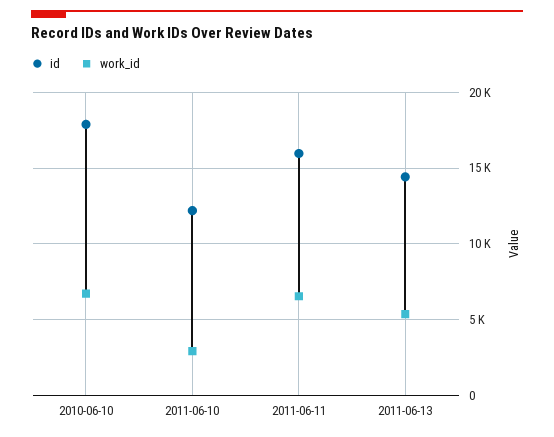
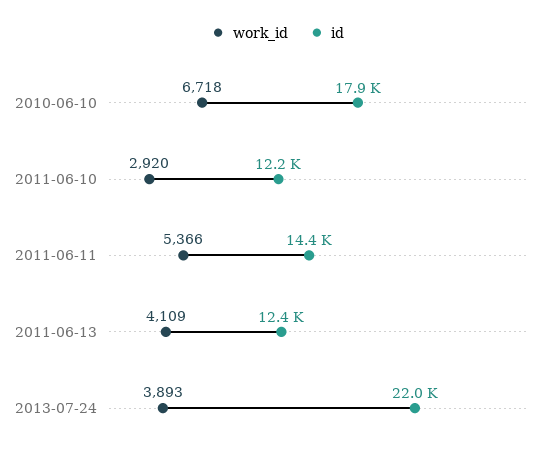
id, 2011-06-11: 16000 -> 14400
work_id, 2011-06-11: 6500 -> 5366
id, 2011-06-13: 14500 -> 12400
work_id, 2011-06-13: 5500 -> 4109
work_id, 2013-07-24: none -> 3893
id, 2013-07-24: none -> 22000

